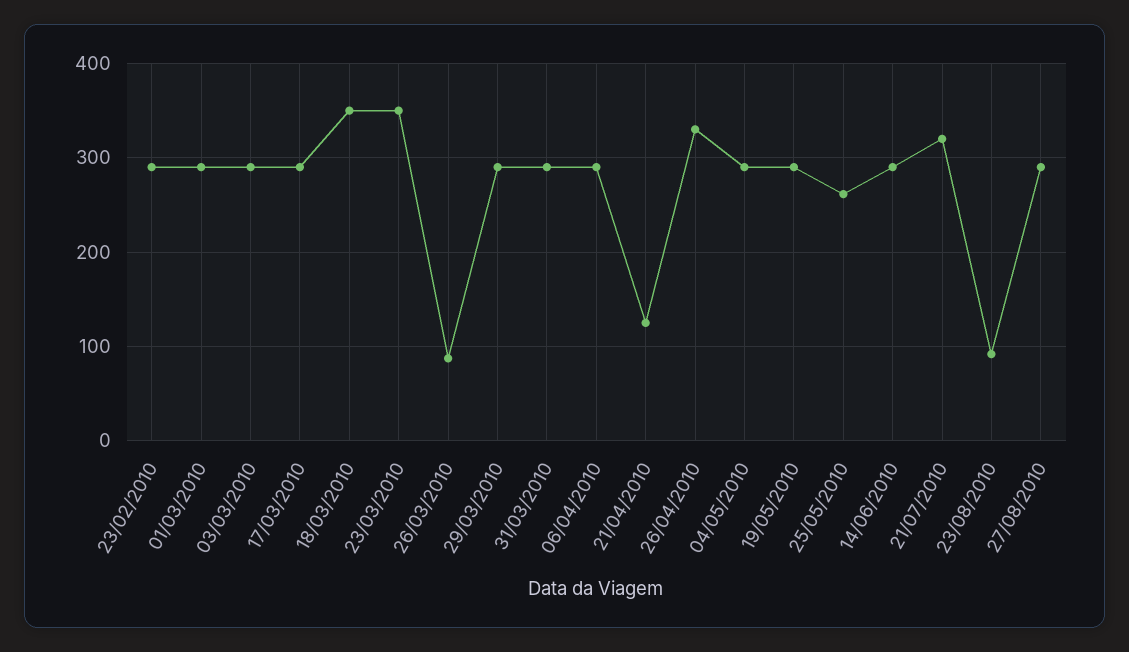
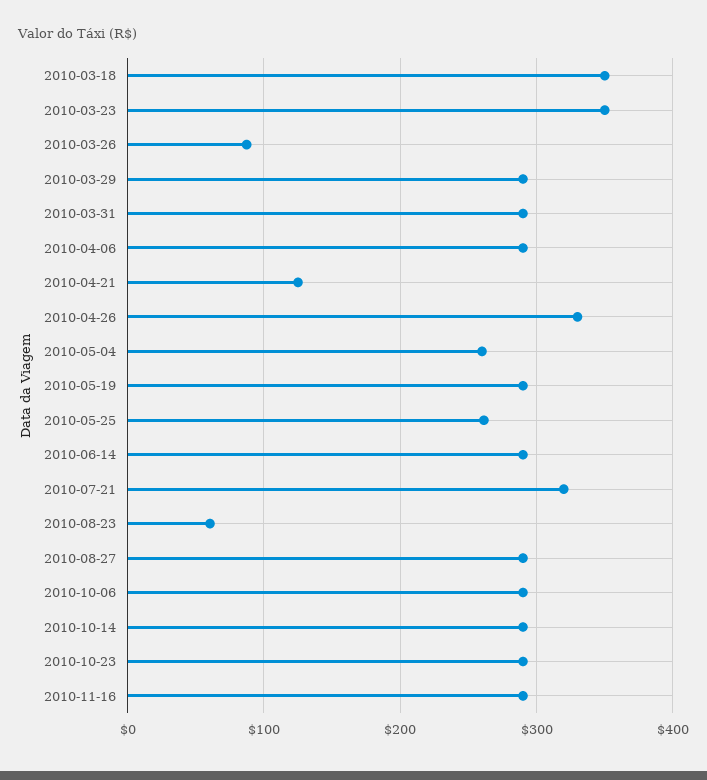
23/02/2010: 290 -> none
01/03/2010: 290 -> none
03/03/2010: 290 -> none
17/03/2010: 290 -> none
04/05/2010: 290 -> 260
23/08/2010: 90 -> 60
2010-10-06: none -> 290
2010-10-14: none -> 290
2010-10-23: none -> 290
2010-11-16: none -> 290

